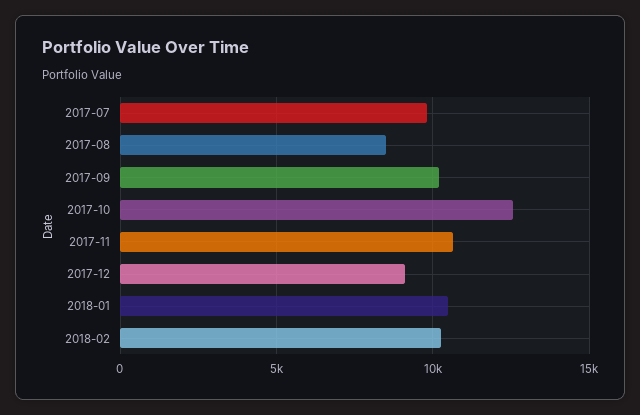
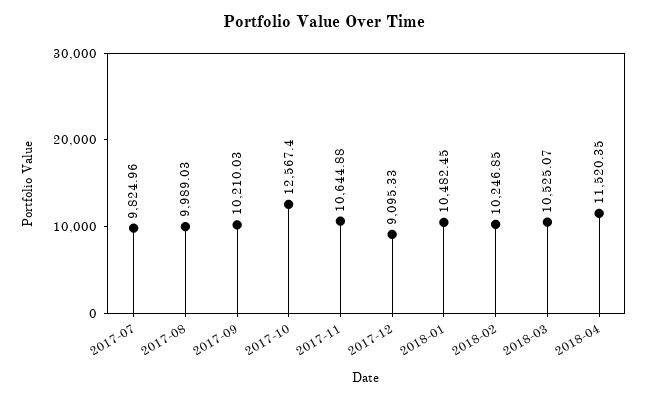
2017-08: 8500 -> 9989.03
2018-03: none -> 10525.07
2018-04: none -> 11520.35

